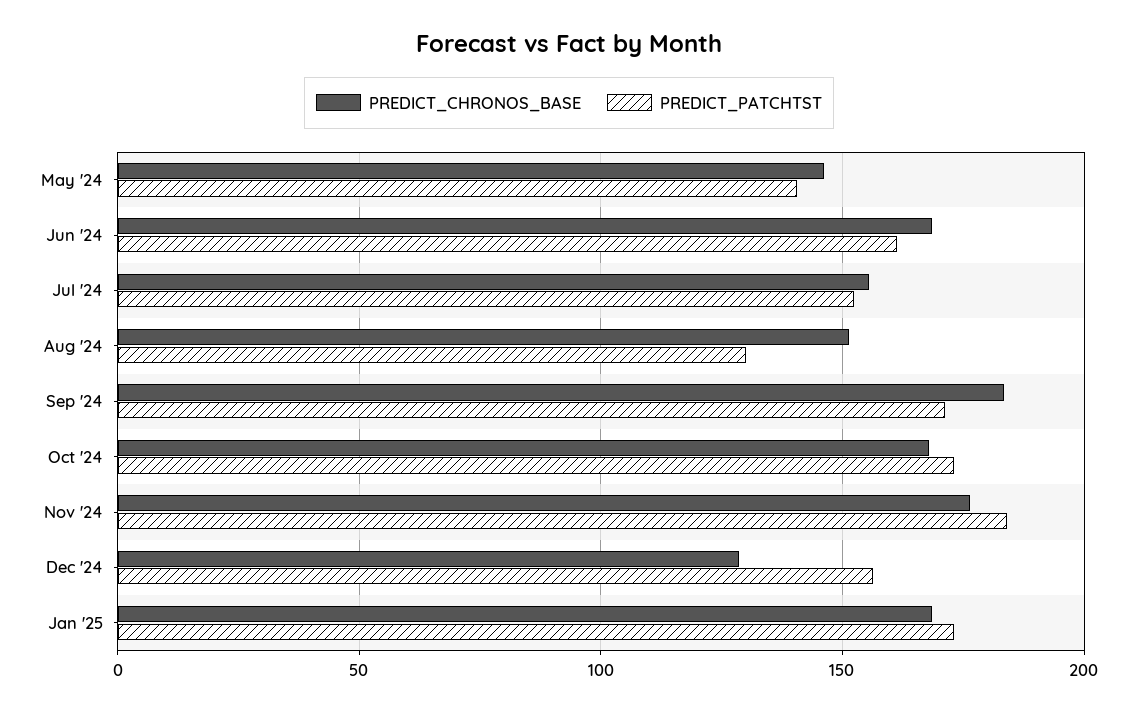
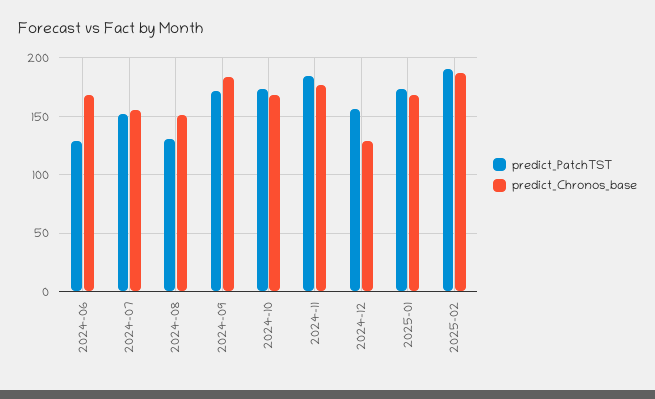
PREDICT_CHRONOS_BASE, May '24: 145 -> none
PREDICT_PATCHTST, May '24: 140 -> none
PREDICT_PATCHTST, Jun '24: 160 -> 130
PREDICT_PATCHTST, 2025-02: none -> 190
PREDICT_CHRONOS_BASE, 2025-02: none -> 190

